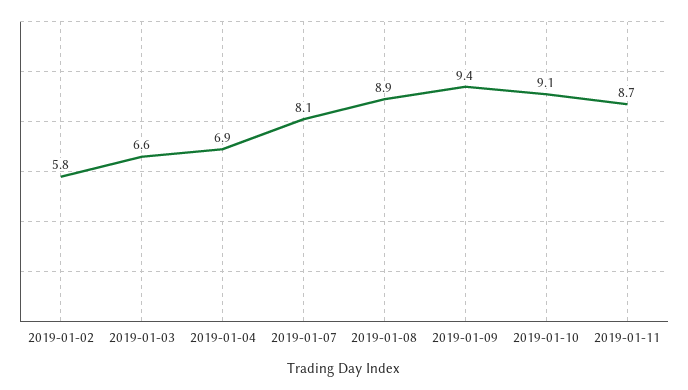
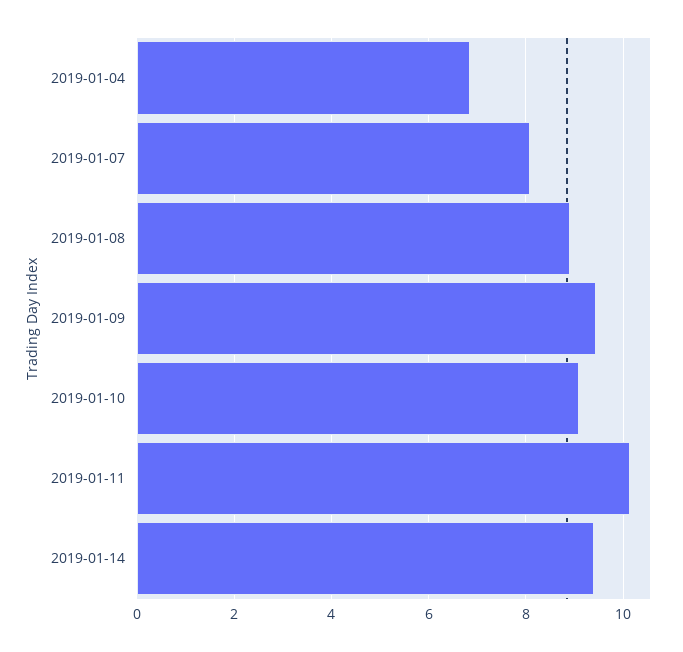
2019-01-02: 5.8 -> none
2019-01-03: 6.6 -> none
2019-01-11: 8.7 -> 10.2
2019-01-14: none -> 9.4

